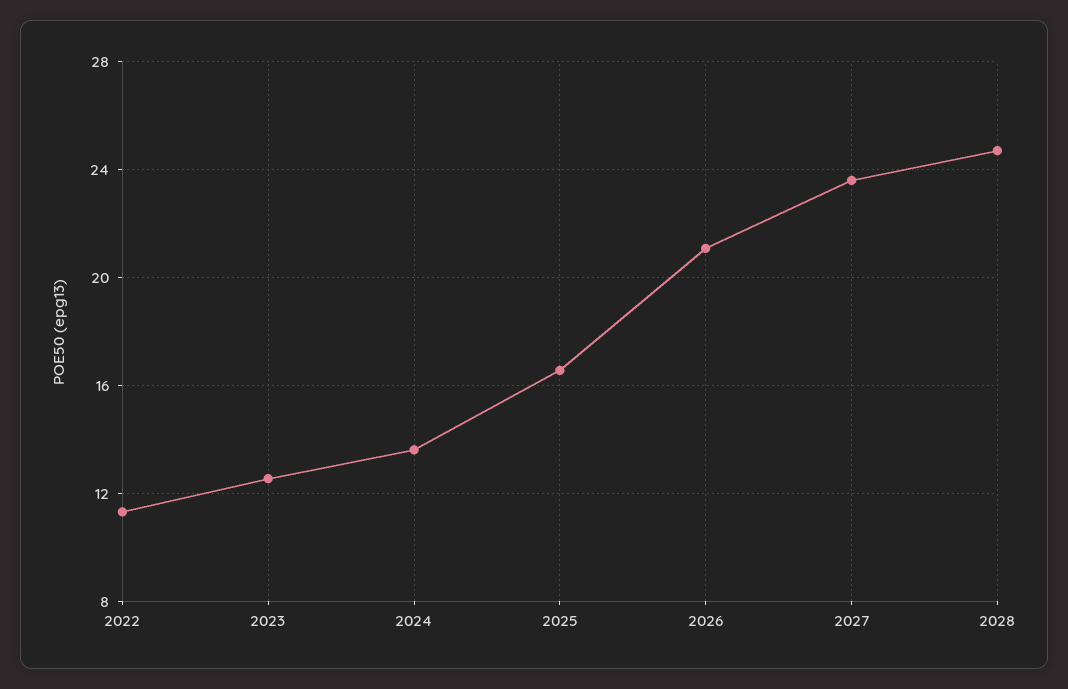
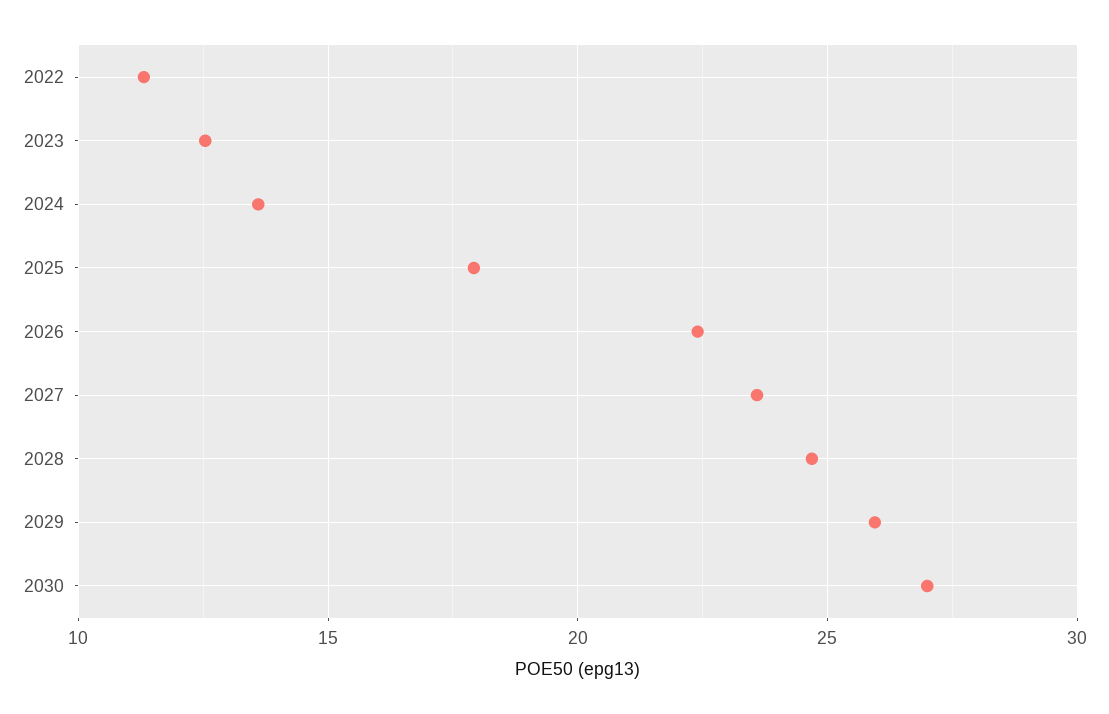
2025: 16.5 -> 18
2026: 21 -> 22.5
2029: none -> 26
2030: none -> 27

